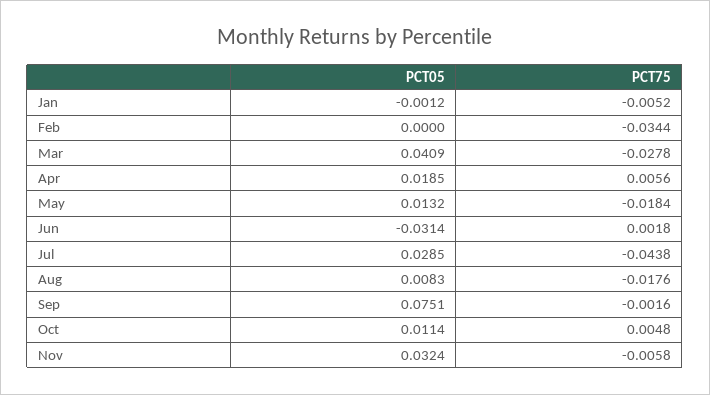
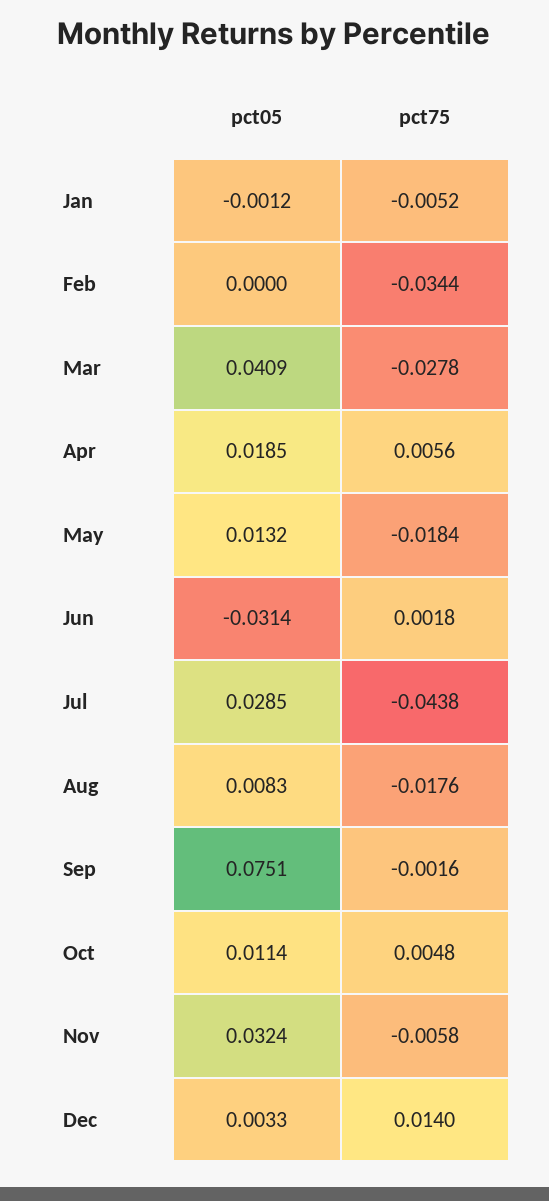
PCT05, Dec: none -> 0.0033
PCT75, Dec: none -> 0.014

